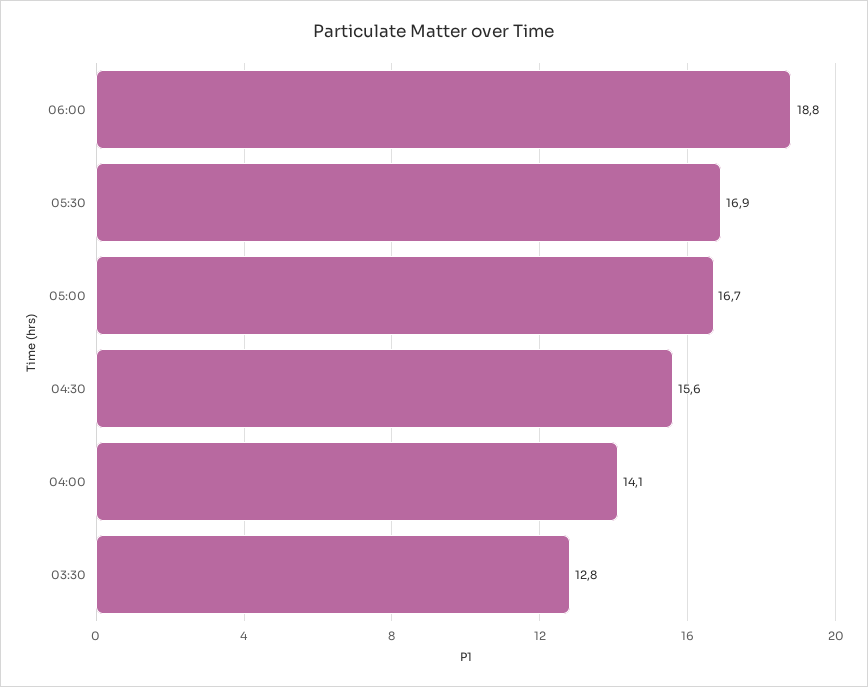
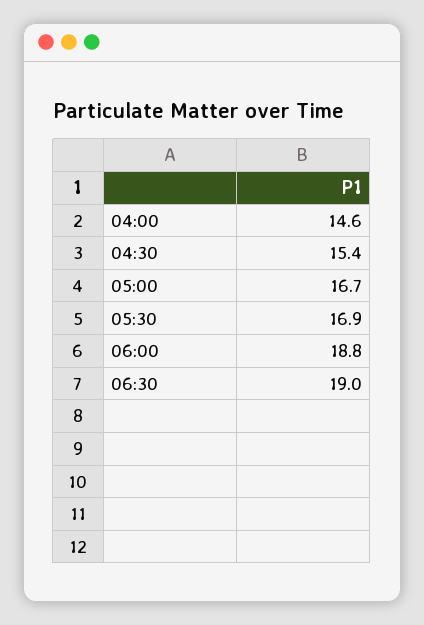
04:30: 15.6 -> 15.4
04:00: 14.1 -> 14.6
03:30: 12.8 -> none
06:30: none -> 19

